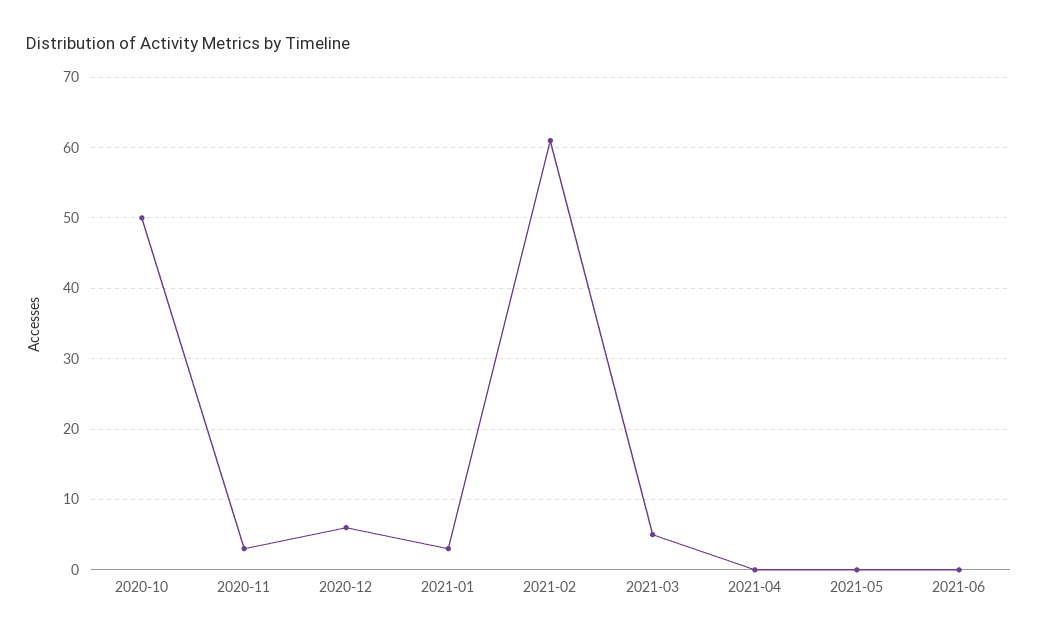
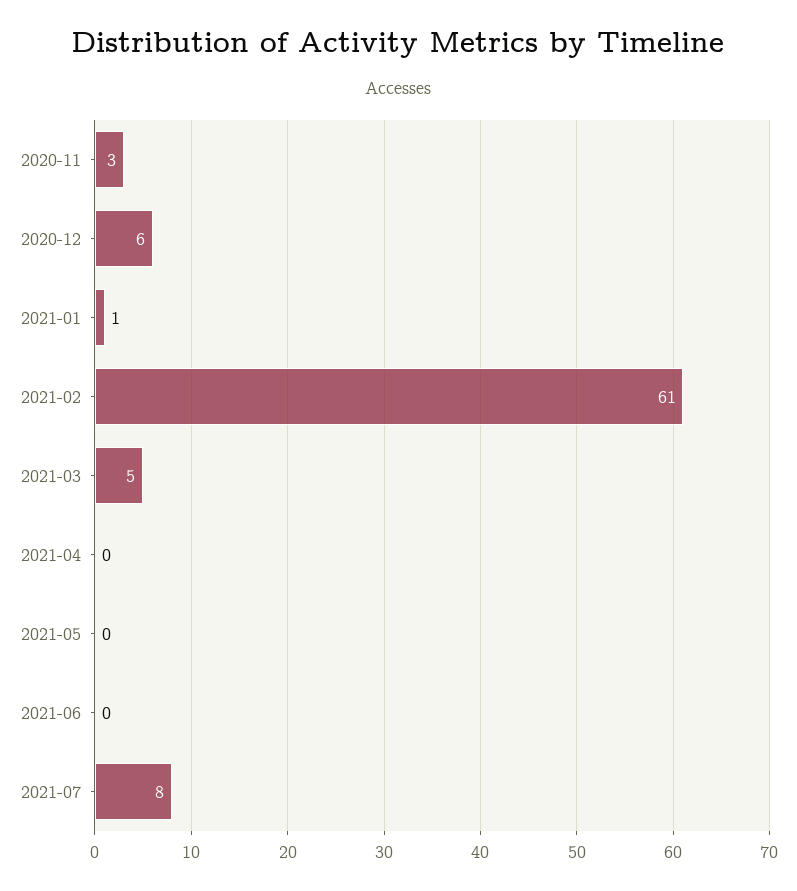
2020-10: 50 -> none
2021-01: 3 -> 1
2021-07: none -> 8

